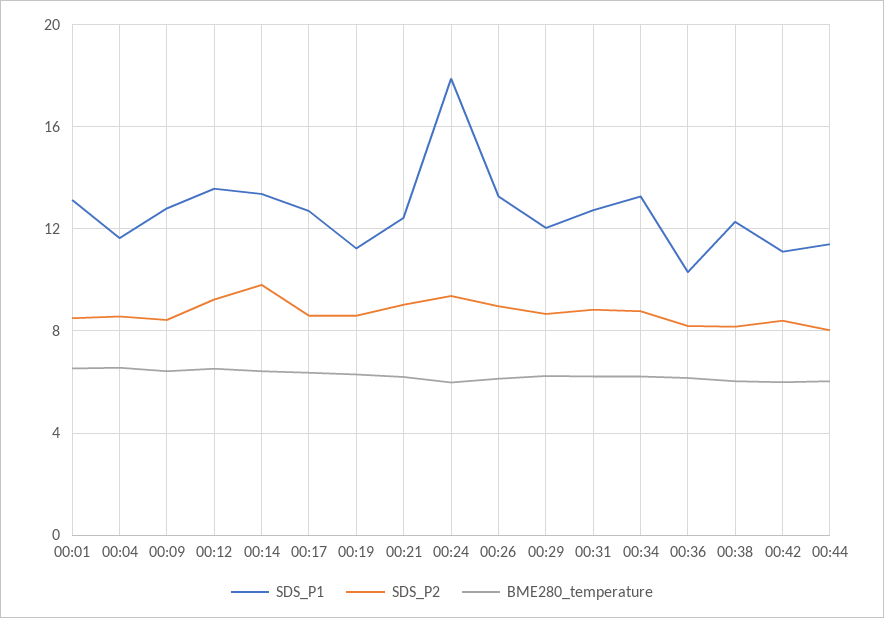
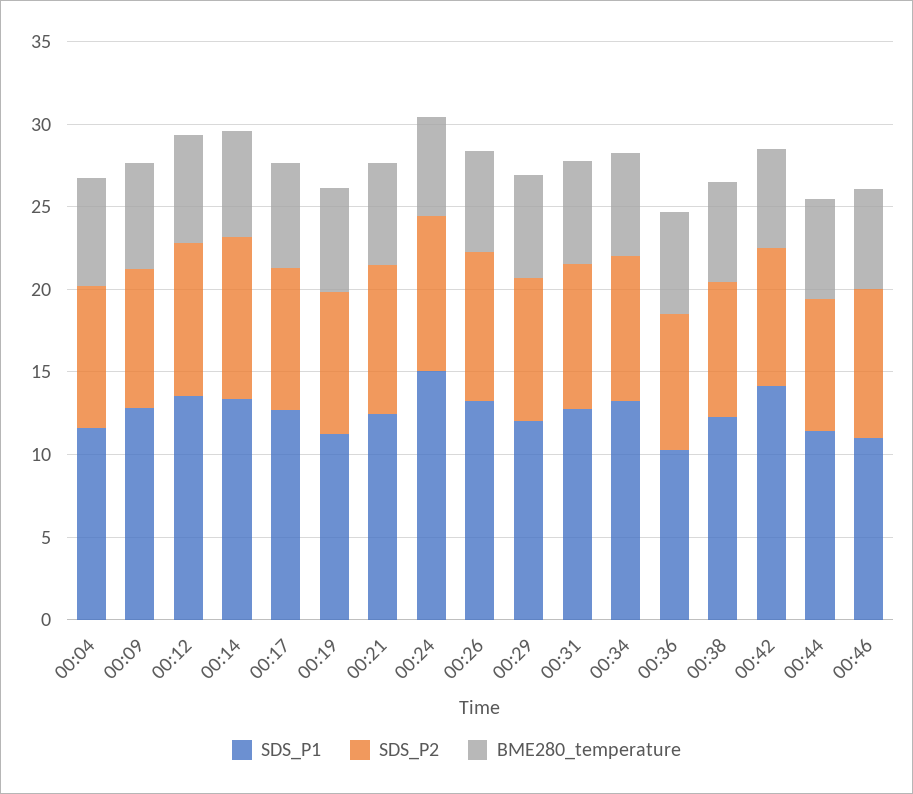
SDS_P1, 00:01: 13 -> none
SDS_P2, 00:01: 8.5 -> none
BME280_temperature, 00:01: 6.5 -> none
SDS_P1, 00:24: 18 -> 15
SDS_P1, 00:42: 11 -> 14
SDS_P1, 00:46: none -> 11
SDS_P2, 00:46: none -> 9
BME280_temperature, 00:46: none -> 6

